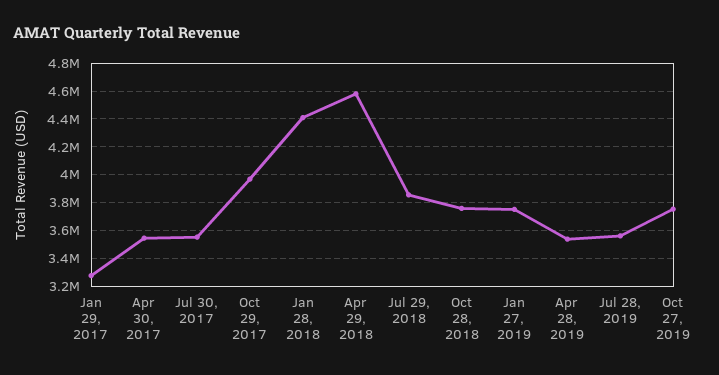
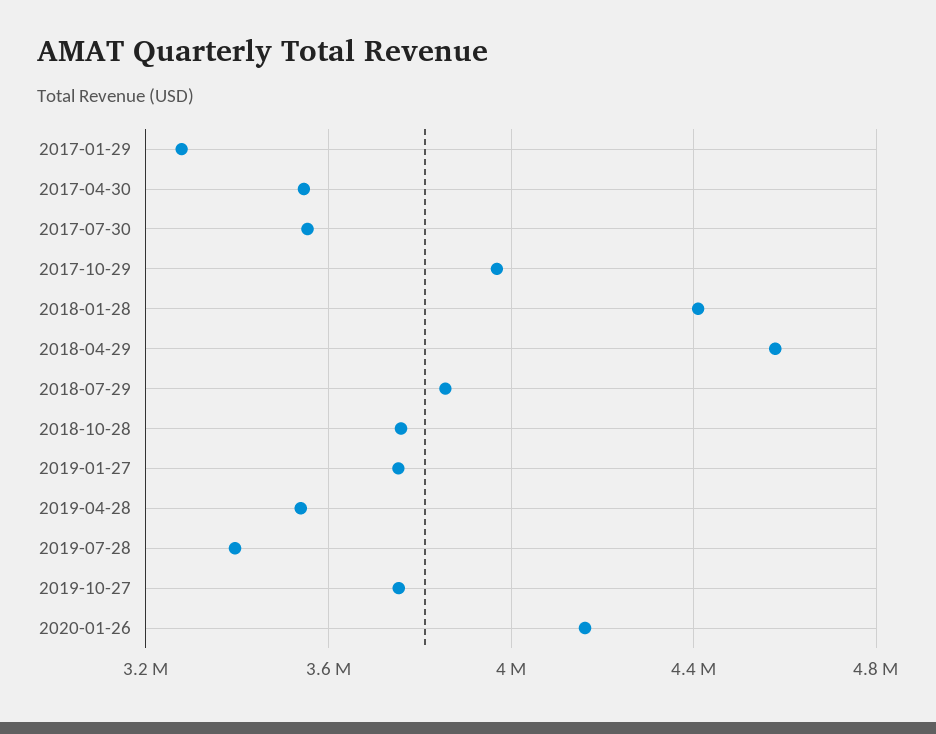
Jul 28, 2019: 3550000 -> 3400000
2020-01-26: none -> 4150000

